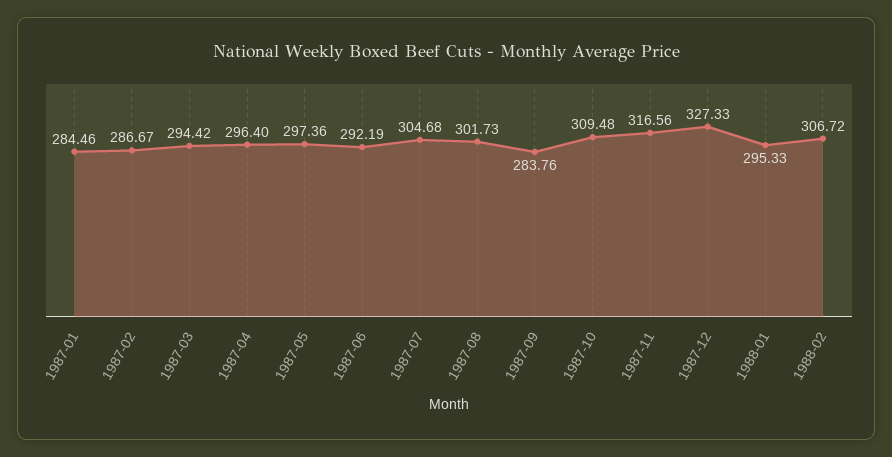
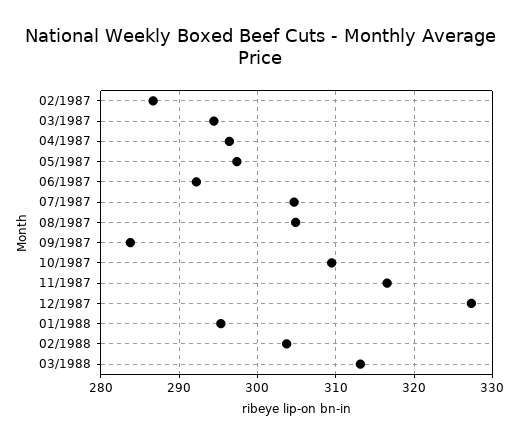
1987-01: 284.46 -> none
1987-08: 301.73 -> 305
1988-02: 306.72 -> 304
03/1988: none -> 313

